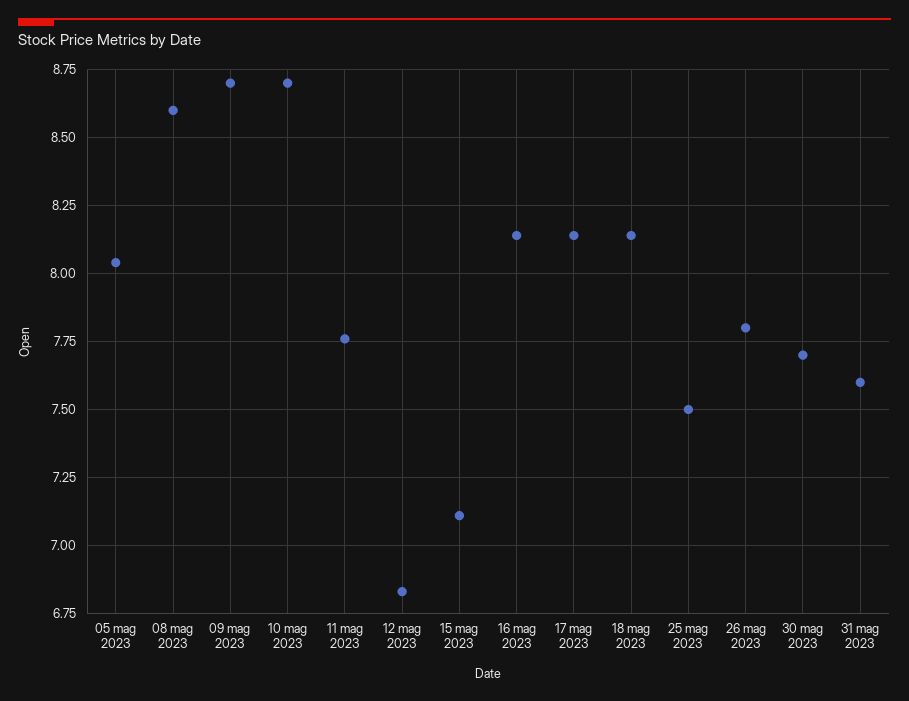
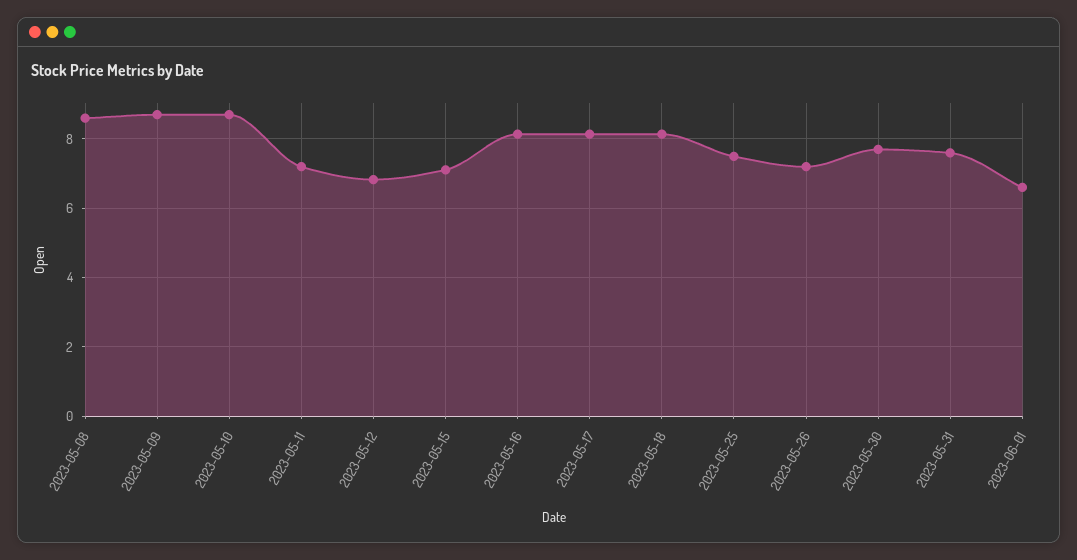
05 mag 2023: 8.05 -> none
11 mag 2023: 7.75 -> 7.2
26 mag 2023: 7.8 -> 7.2
2023-06-01: none -> 6.6

